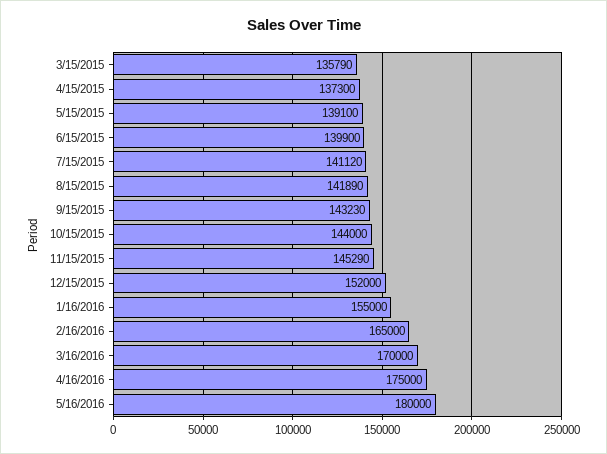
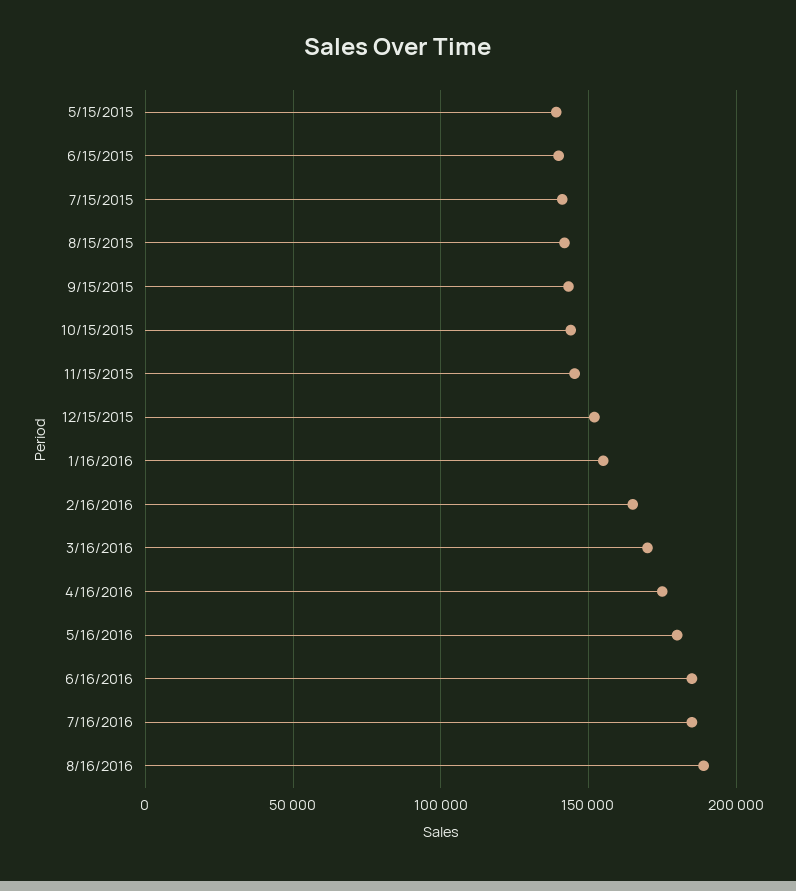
3/15/2015: 135790 -> none
4/15/2015: 137300 -> none
6/16/2016: none -> 185000
7/16/2016: none -> 185000
8/16/2016: none -> 190000

